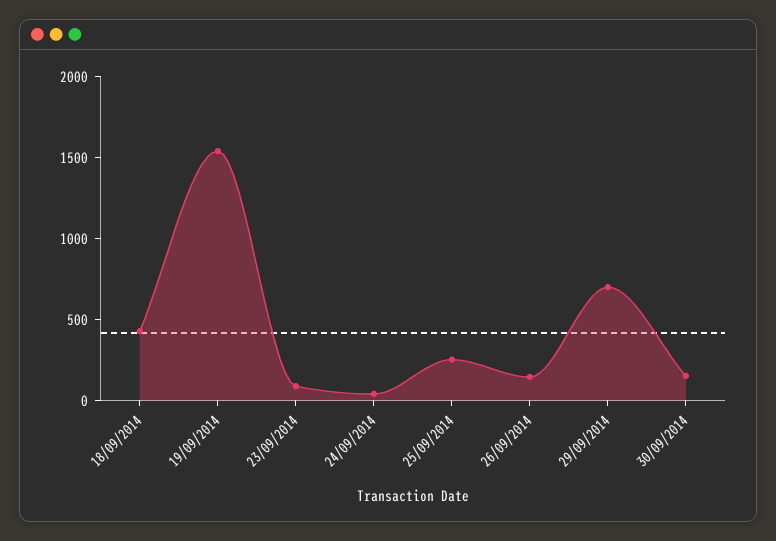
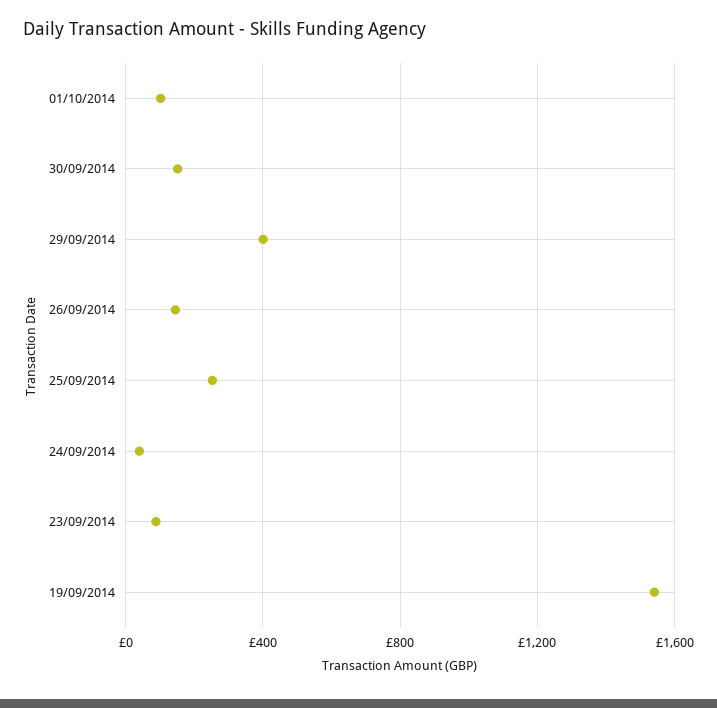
18/09/2014: 400 -> none
29/09/2014: 700 -> 400
01/10/2014: none -> 100

